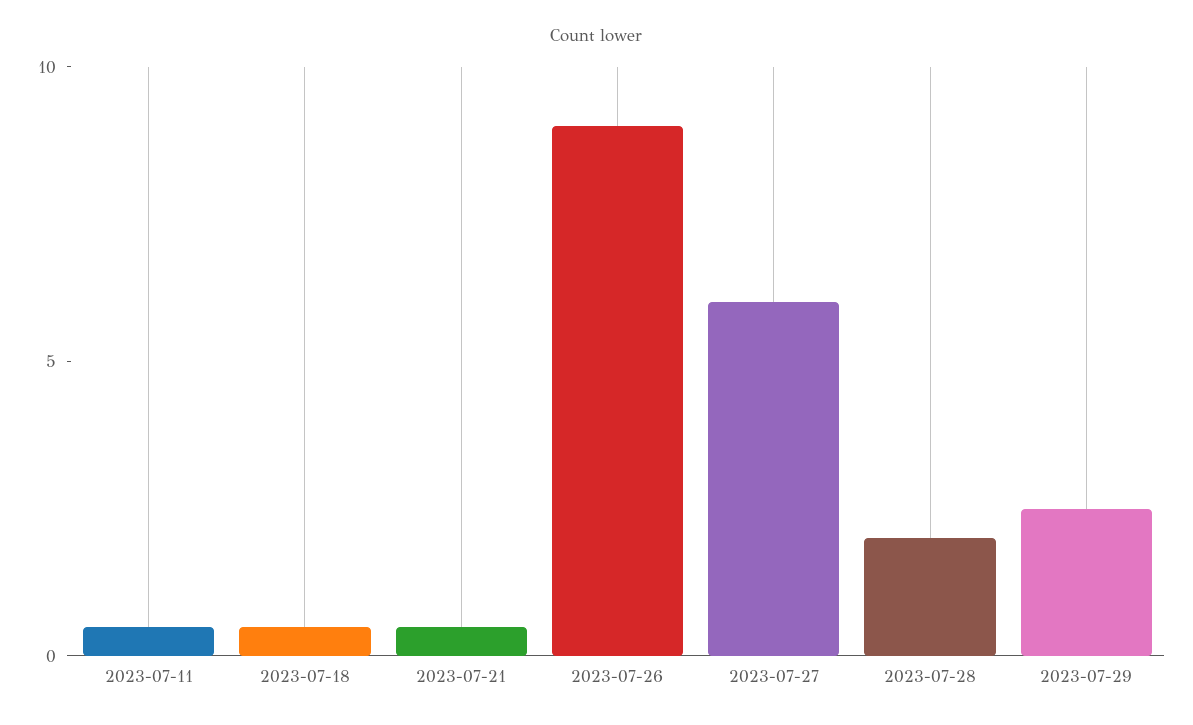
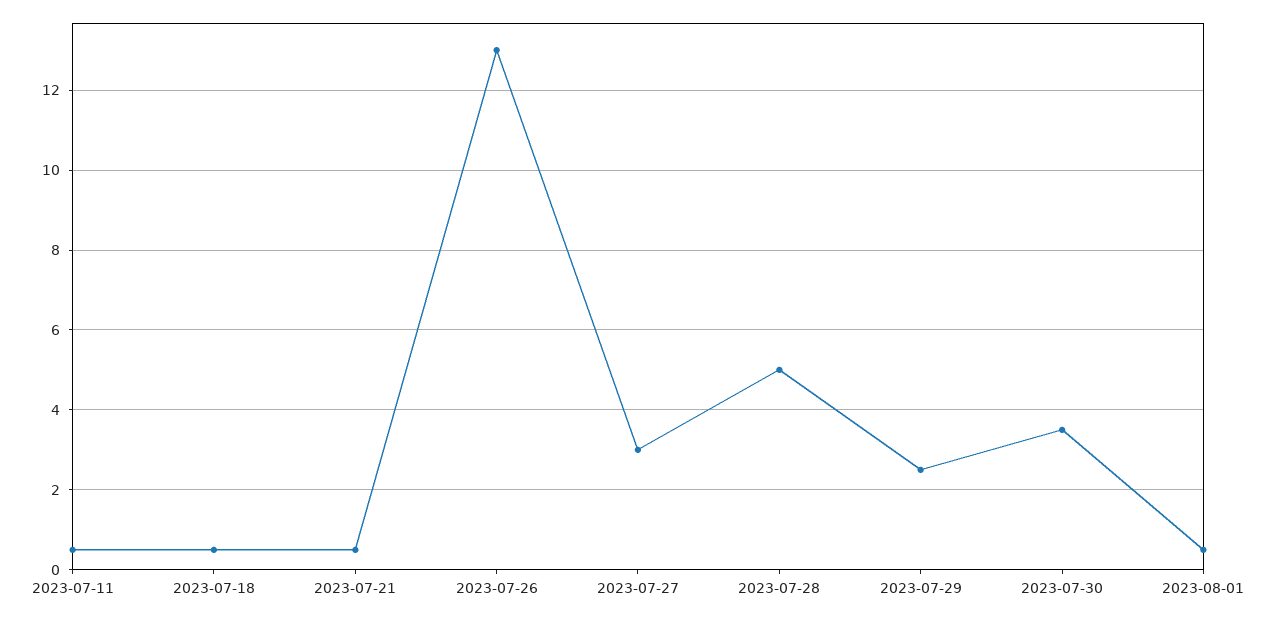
2023-07-26: 9 -> 13
2023-07-27: 6 -> 3
2023-07-28: 2 -> 5
2023-07-30: none -> 3.5
2023-08-01: none -> 0.5

